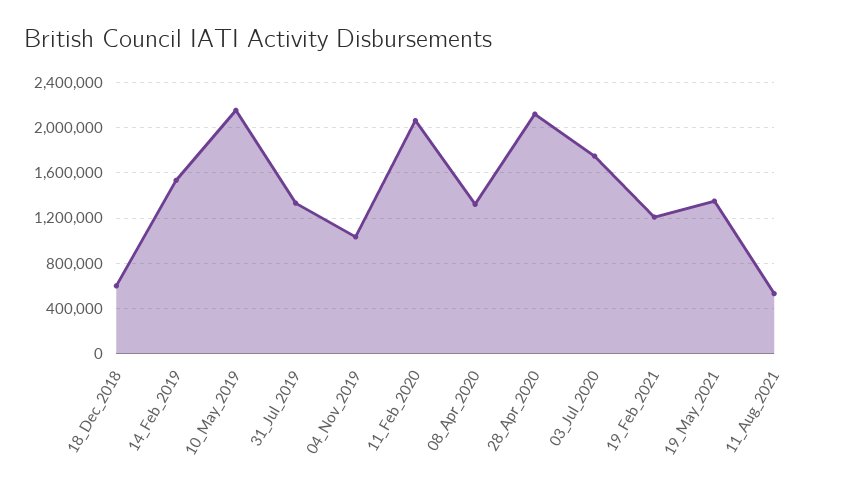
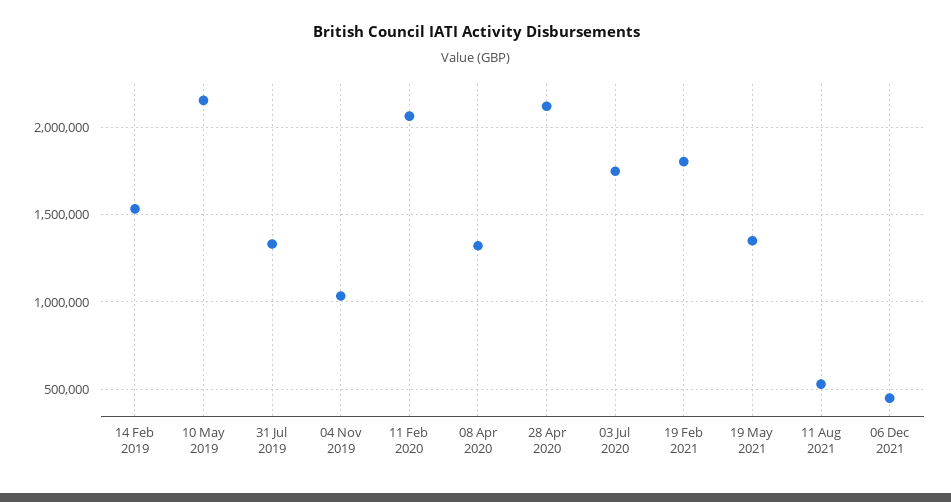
18_Dec_2018: 600000 -> none
19_Feb_2021: 1200000 -> 1800000
06 Dec 2021: none -> 450000

